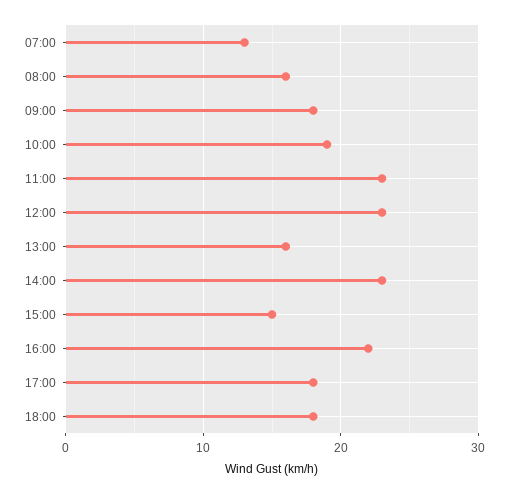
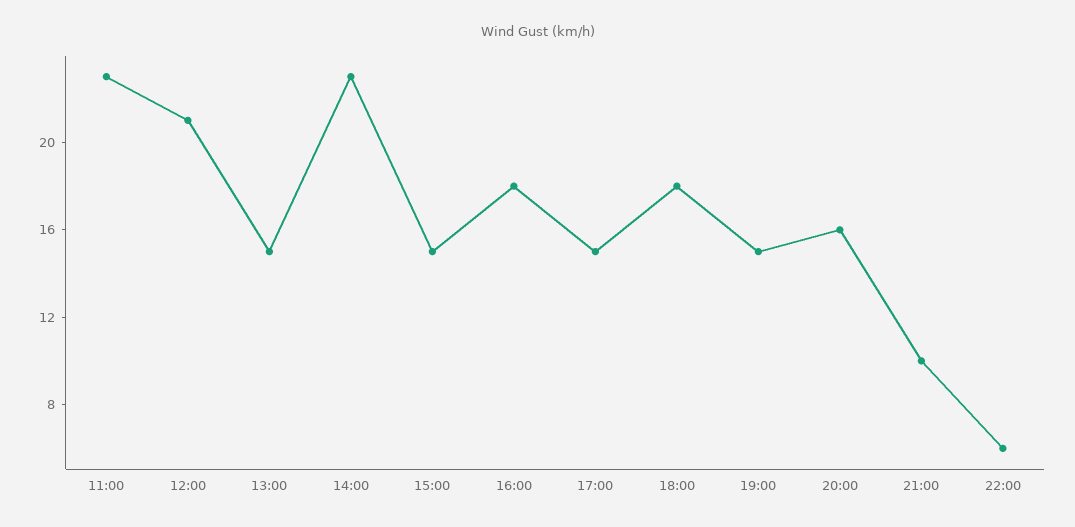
07:00: 13 -> none
08:00: 16 -> none
09:00: 18 -> none
10:00: 19 -> none
12:00: 23 -> 21
13:00: 16 -> 15
16:00: 22 -> 18
17:00: 18 -> 15
19:00: none -> 15
20:00: none -> 16
21:00: none -> 10
22:00: none -> 6

